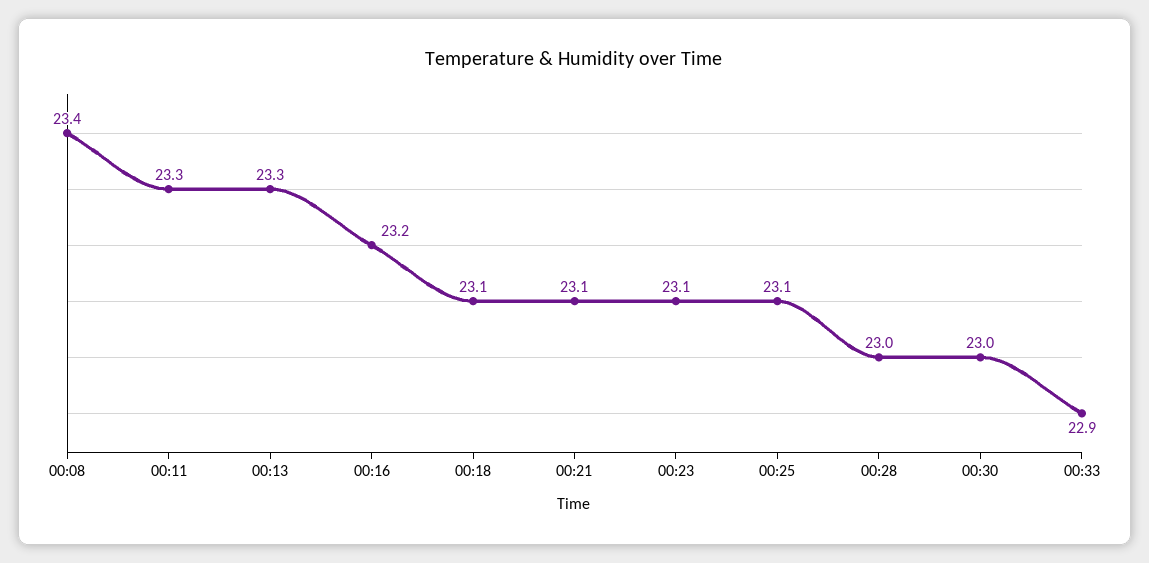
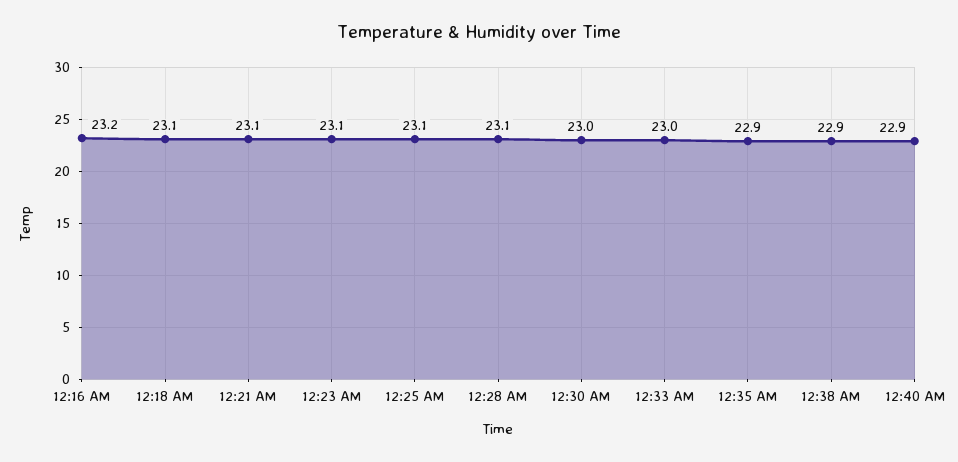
00:08: 23.4 -> none
00:11: 23.3 -> none
00:13: 23.3 -> none
00:28: 23 -> 23.1
00:33: 22.9 -> 23
12:35 AM: none -> 22.9
12:38 AM: none -> 22.9
12:40 AM: none -> 22.9

